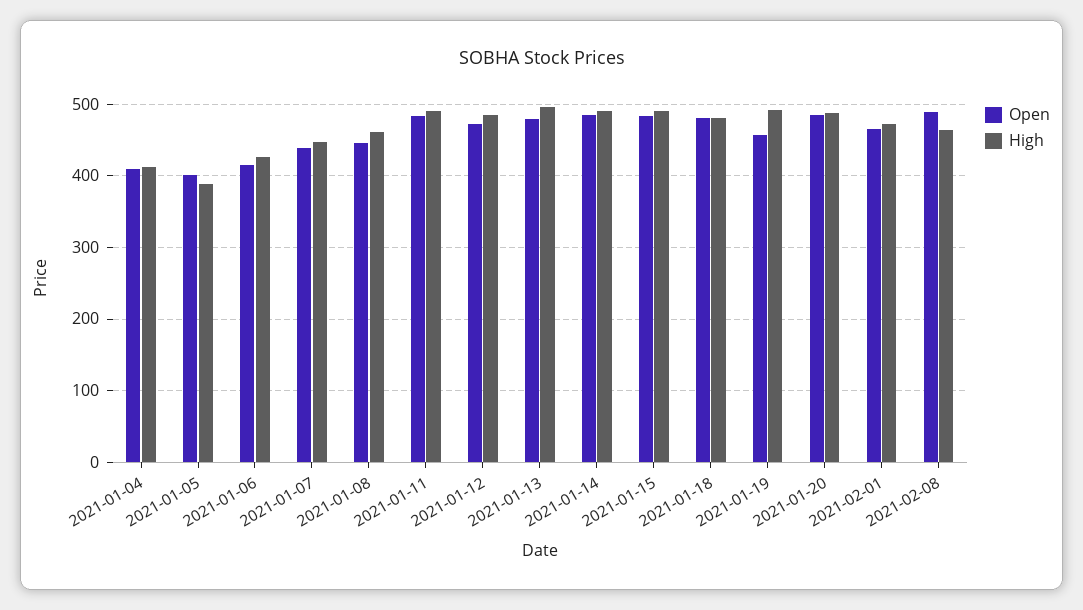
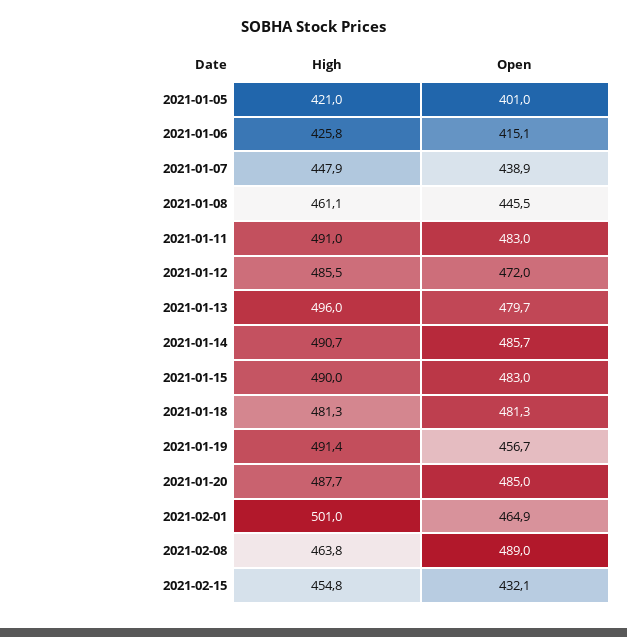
Open, 2021-01-04: 410 -> none
High, 2021-01-04: 410 -> none
High, 2021-01-05: 390 -> 421
High, 2021-02-01: 470 -> 501
High, 2021-02-15: none -> 454.8
Open, 2021-02-15: none -> 432.1

